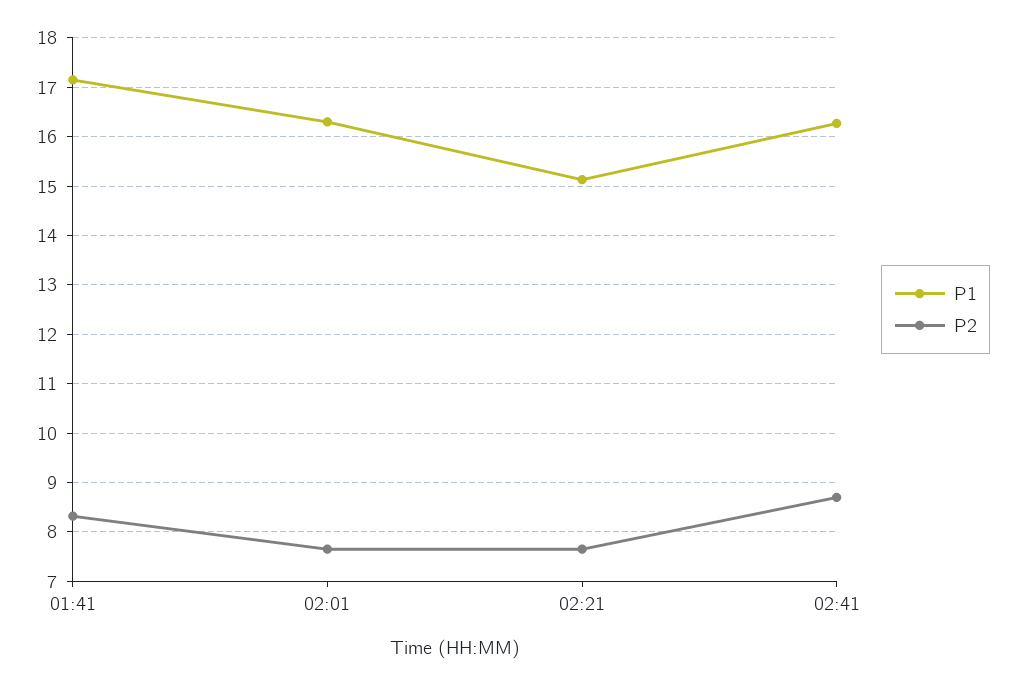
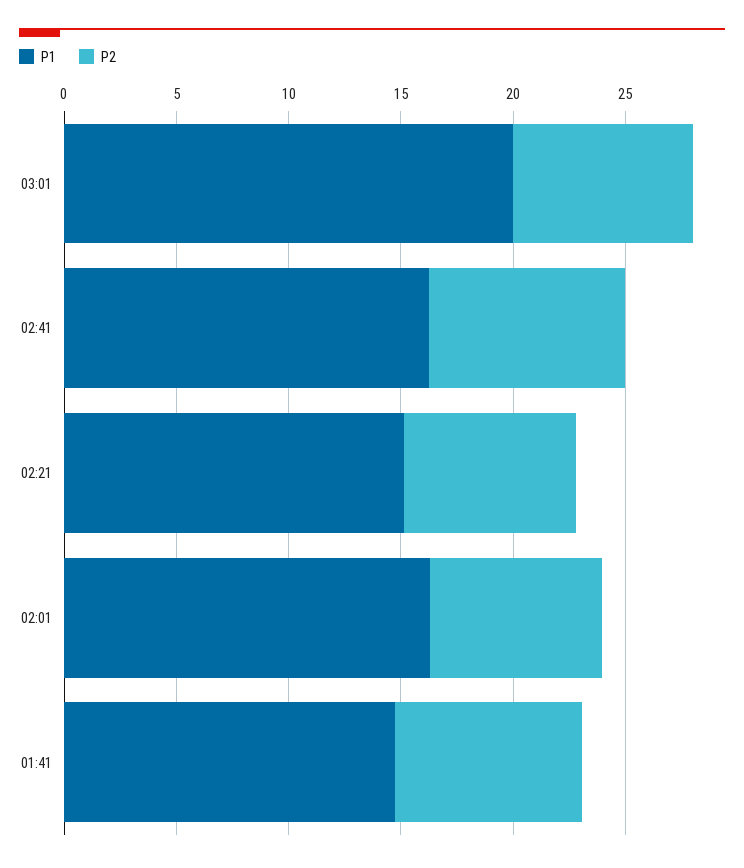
P1, 01:41: 17.2 -> 15
P1, 03:01: none -> 20
P2, 03:01: none -> 8

